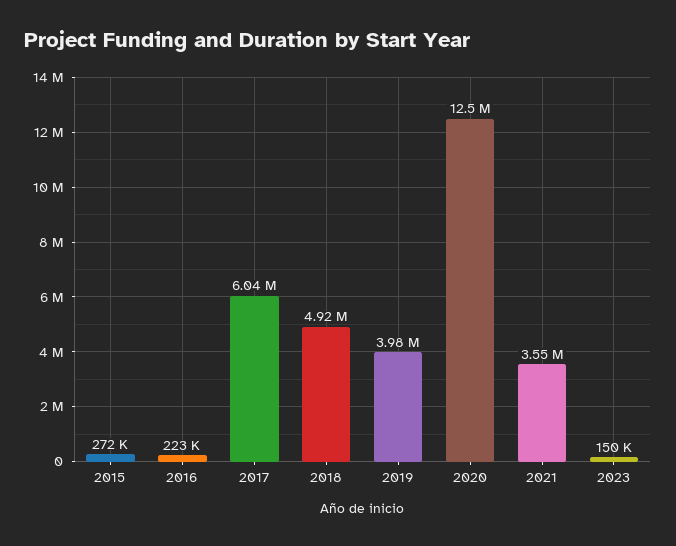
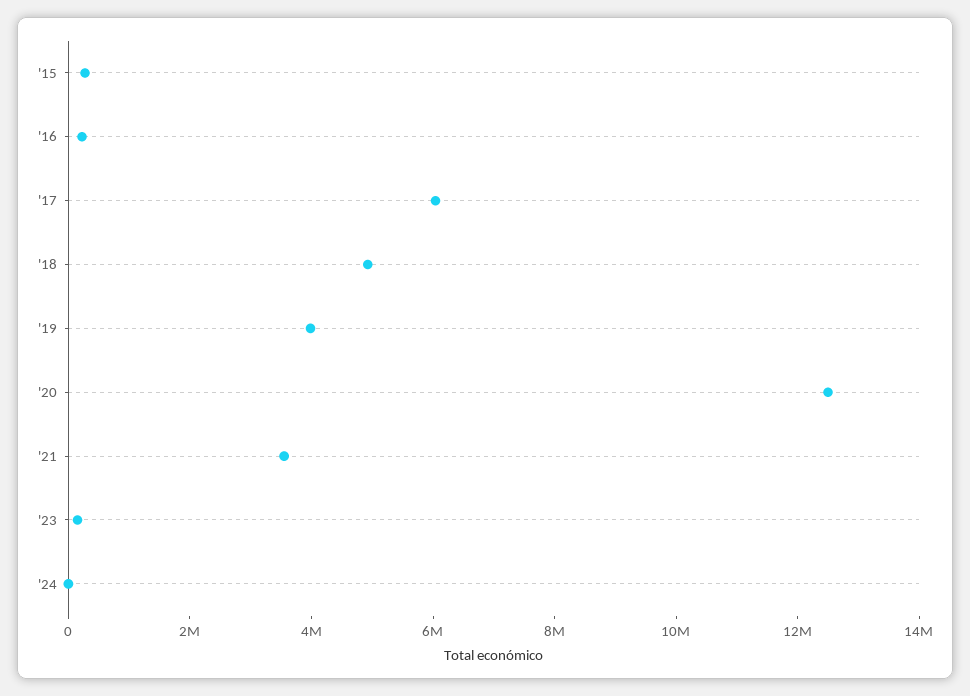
'24: none -> 0

